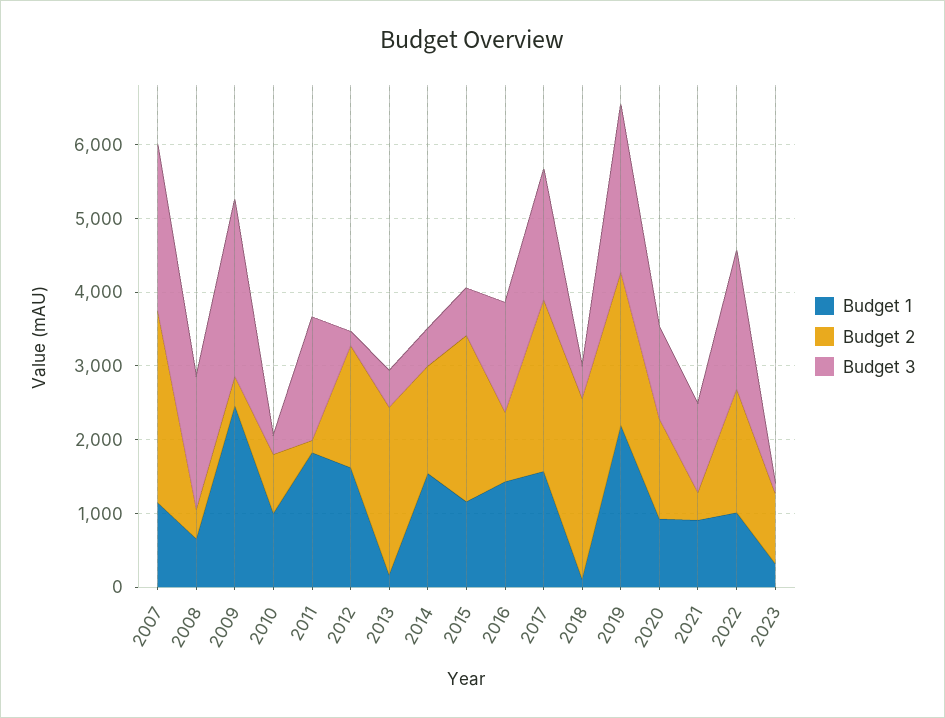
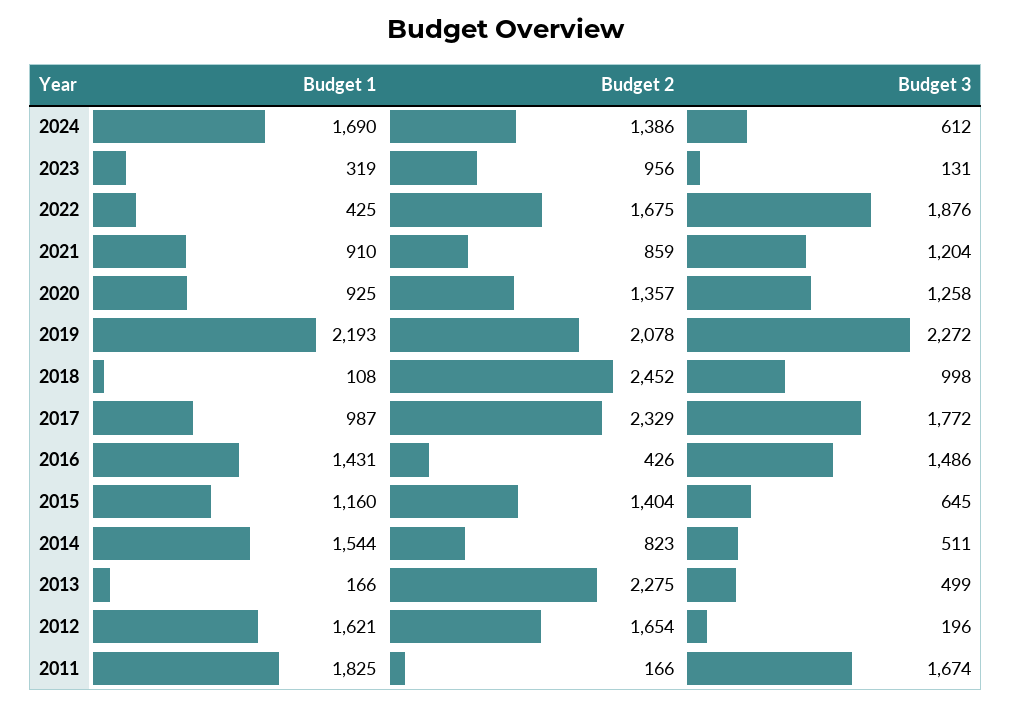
Budget 1, 2007: 1200 -> none
Budget 2, 2007: 2600 -> none
Budget 3, 2007: 2200 -> none
Budget 1, 2008: 600 -> none
Budget 2, 2008: 400 -> none
Budget 3, 2008: 1800 -> none
Budget 1, 2009: 2400 -> none
Budget 2, 2009: 400 -> none
Budget 3, 2009: 2400 -> none
Budget 1, 2010: 1000 -> none
Budget 2, 2010: 800 -> none
Budget 3, 2010: 200 -> none
Budget 2, 2014: 1400 -> 823
Budget 2, 2015: 2200 -> 1404
Budget 2, 2016: 1000 -> 426
Budget 1, 2017: 1600 -> 987
Budget 3, 2018: 400 -> 998
Budget 2, 2021: 400 -> 859
Budget 1, 2022: 1000 -> 425
Budget 1, 2024: none -> 1690
Budget 2, 2024: none -> 1386
Budget 3, 2024: none -> 612

